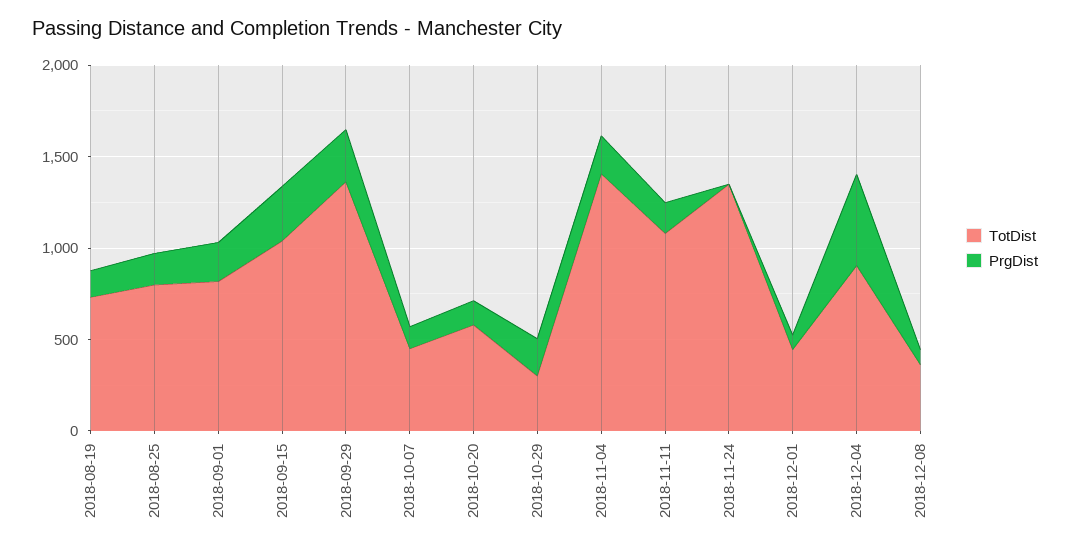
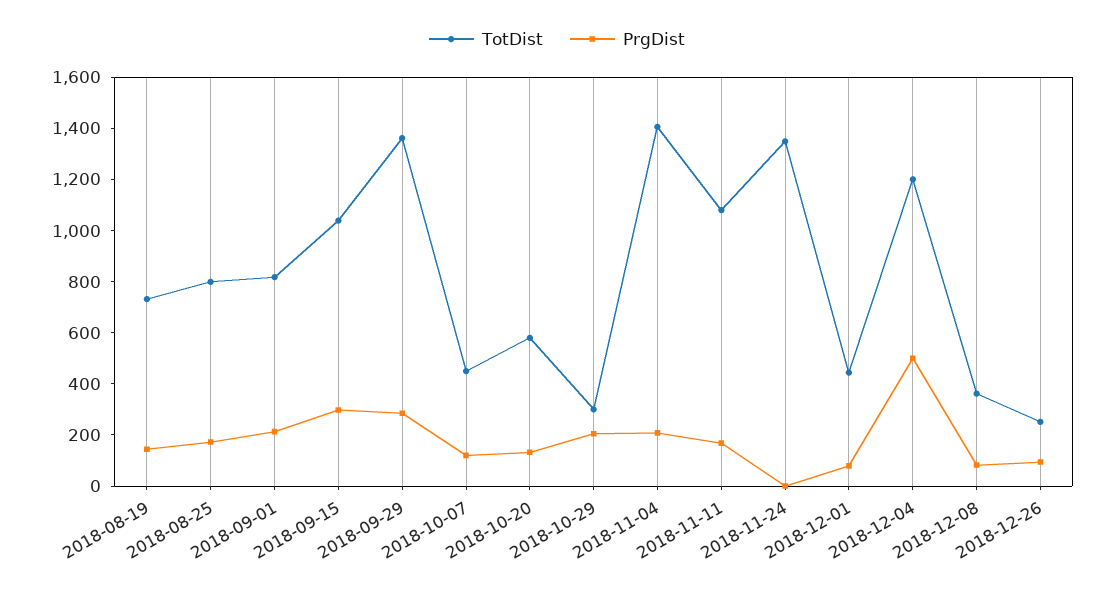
TotDist, 2018-12-04: 900 -> 1200
TotDist, 2018-12-26: none -> 250
PrgDist, 2018-12-26: none -> 100

